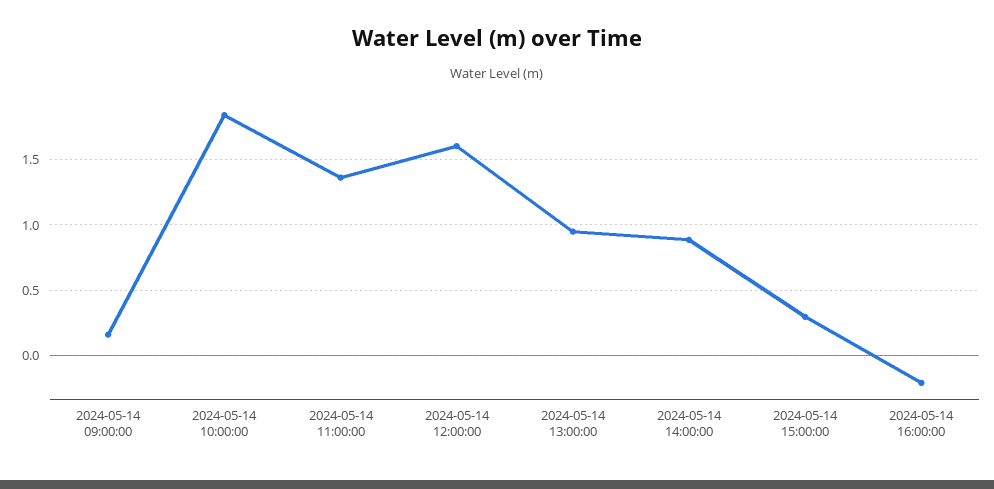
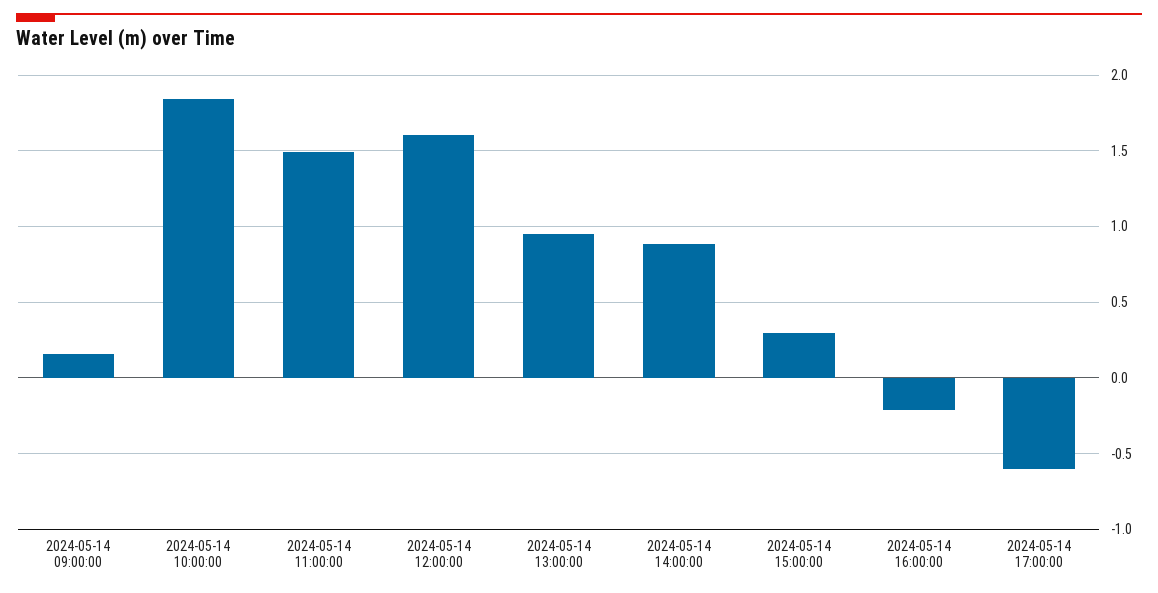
2024-05-14 11:00:00: 1.35 -> 1.5
2024-05-14 17:00:00: none -> -0.6

